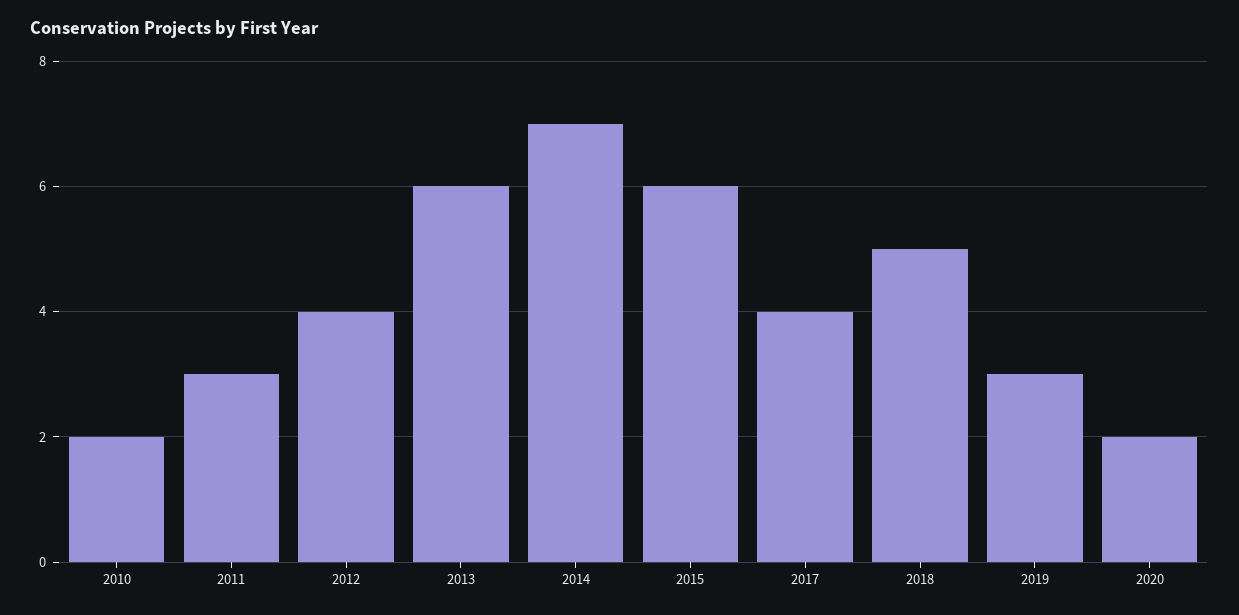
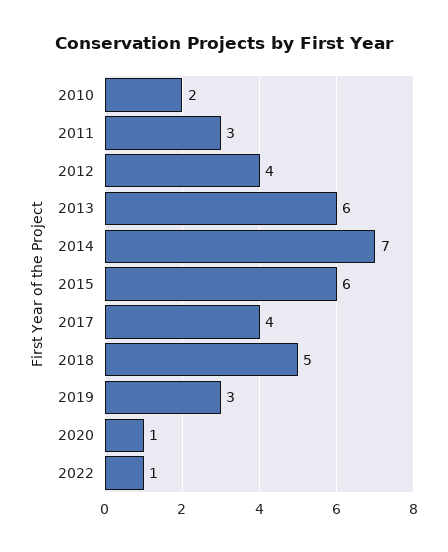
2020: 2 -> 1
2022: none -> 1

